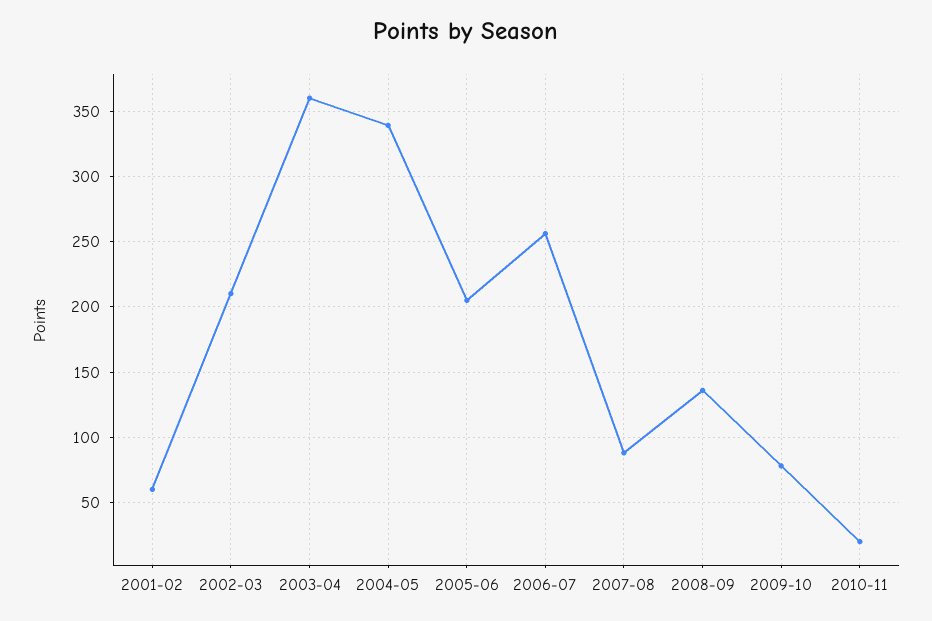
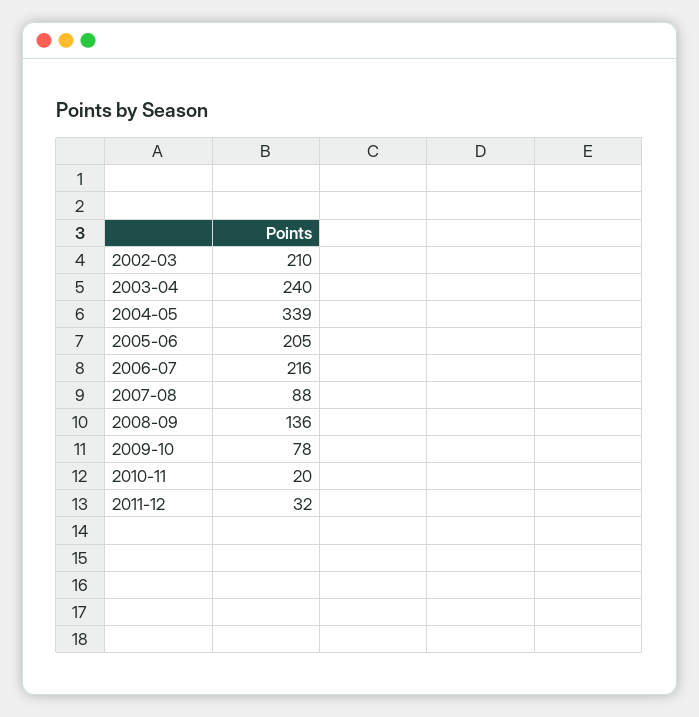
2001-02: 60 -> none
2003-04: 360 -> 240
2006-07: 255 -> 216
2011-12: none -> 32

